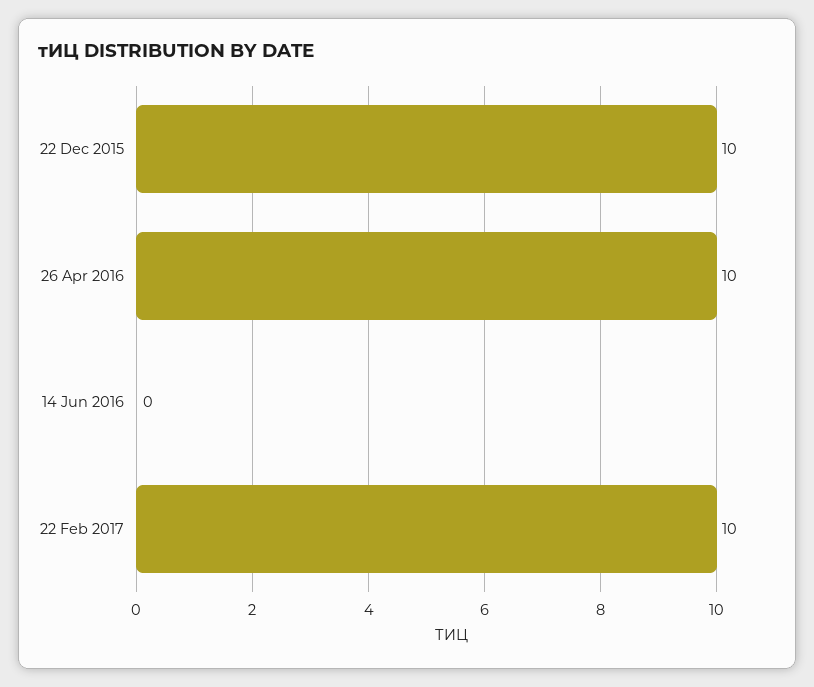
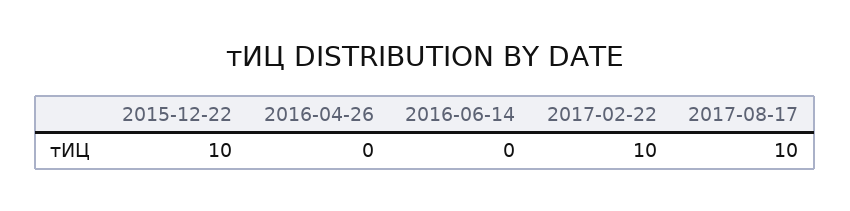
26 Apr 2016: 10 -> 0
2017-08-17: none -> 10

